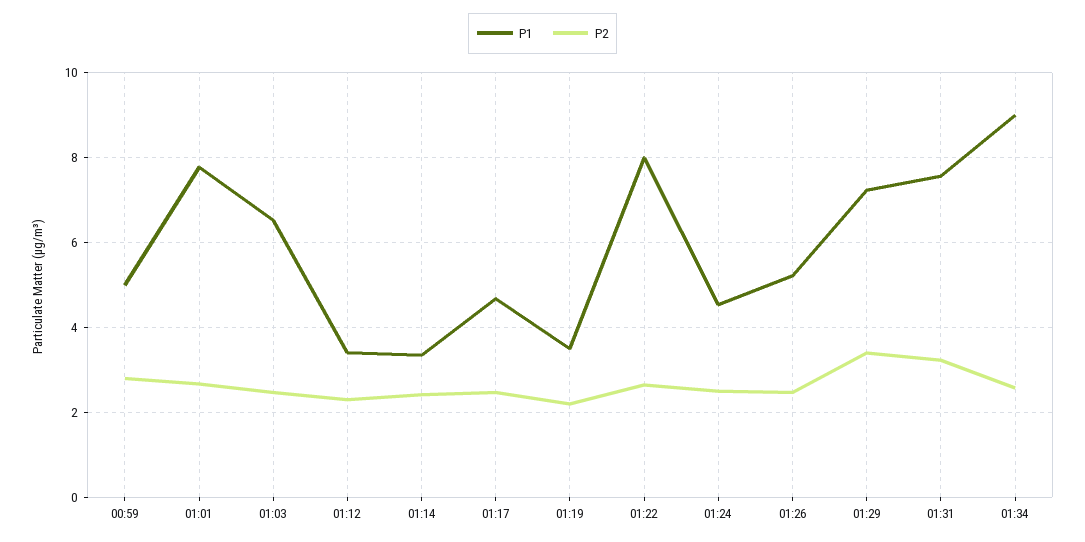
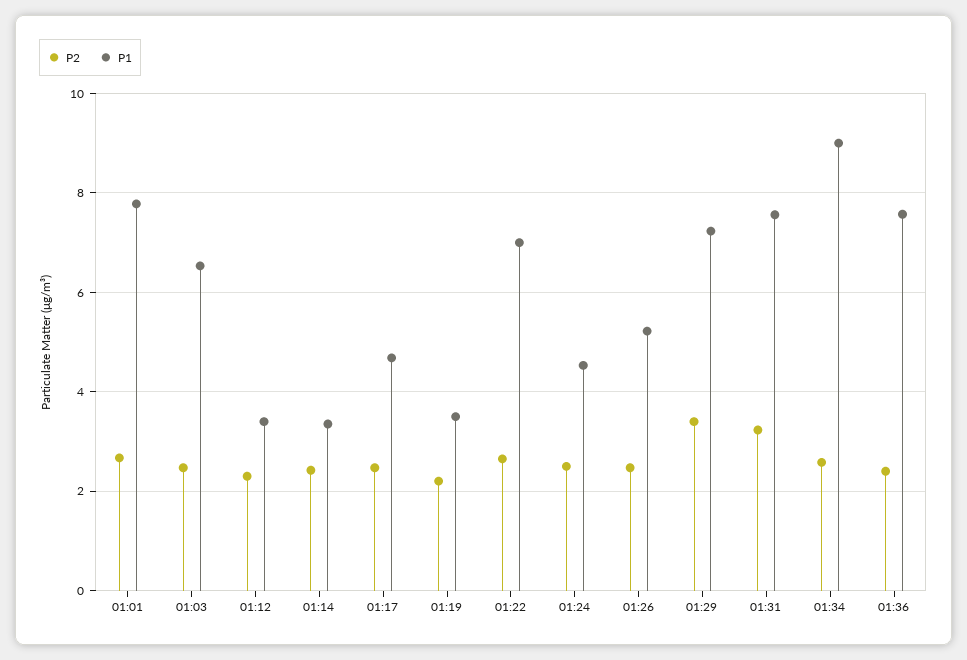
P1, 00:59: 5 -> none
P2, 00:59: 2.8 -> none
P1, 01:22: 8 -> 7
P2, 01:36: none -> 2.4
P1, 01:36: none -> 7.6

